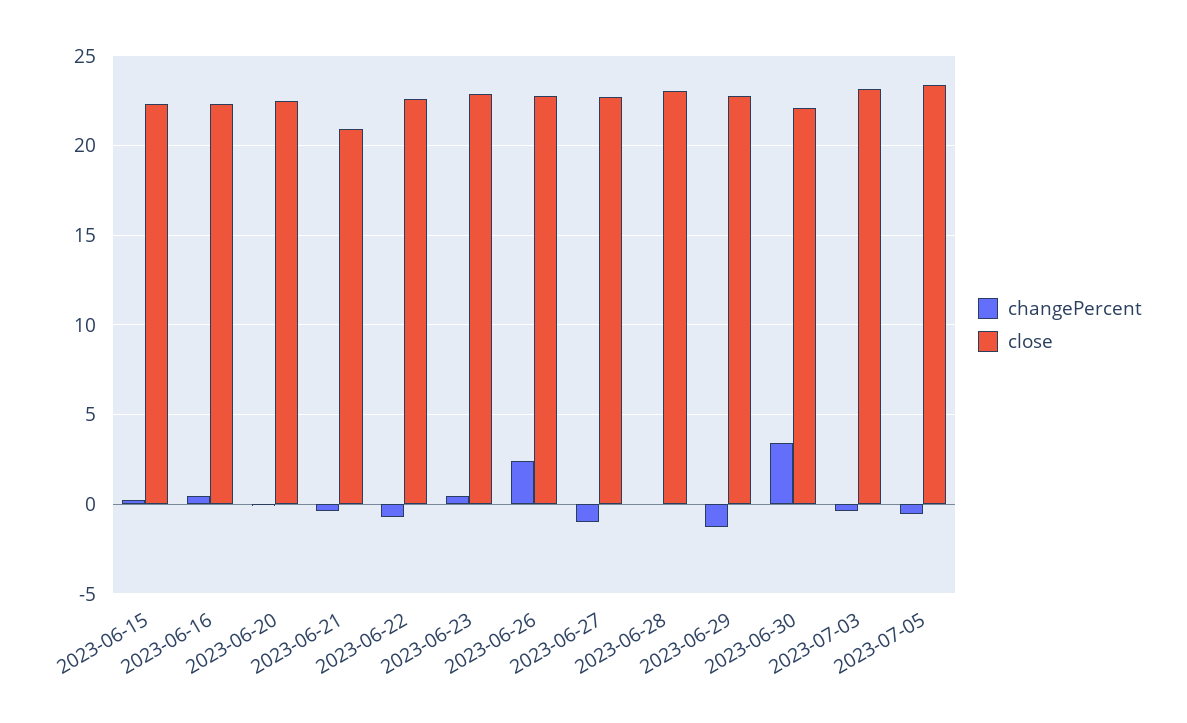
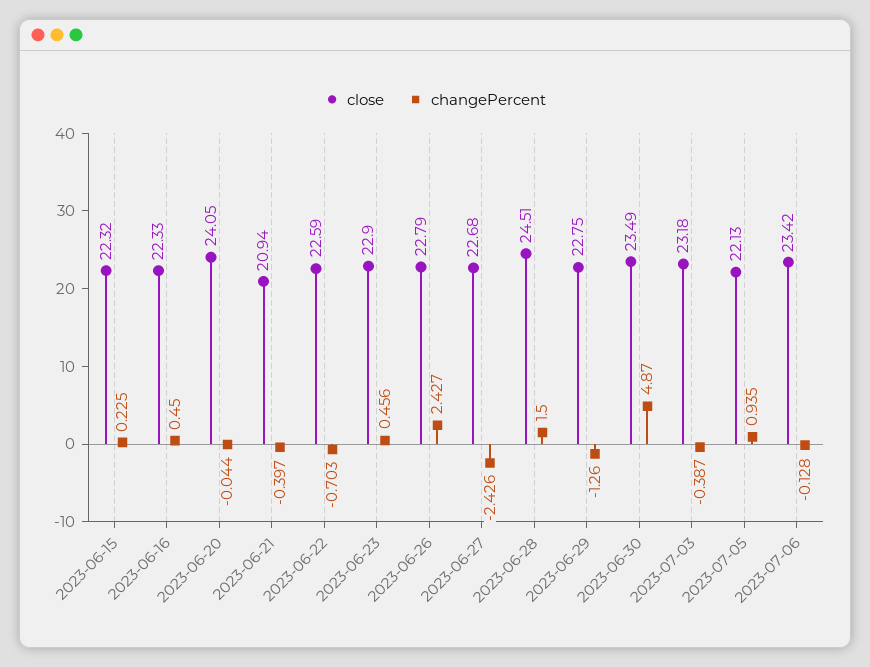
close, 2023-06-20: 22.5 -> 24.05
changePercent, 2023-06-27: -1 -> -2.426
changePercent, 2023-06-28: 0 -> 1.5
close, 2023-06-28: 23 -> 24.51
changePercent, 2023-06-30: 3.5 -> 4.87
close, 2023-06-30: 22 -> 23.49
changePercent, 2023-07-05: -0.5 -> 0.935
close, 2023-07-05: 23.5 -> 22.13
close, 2023-07-06: none -> 23.42
changePercent, 2023-07-06: none -> -0.128

